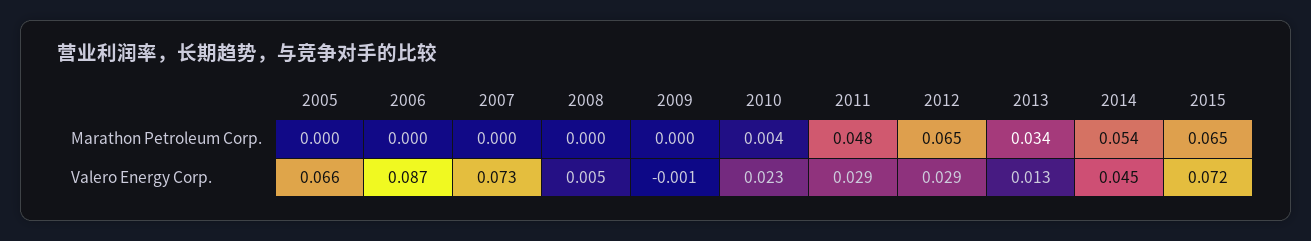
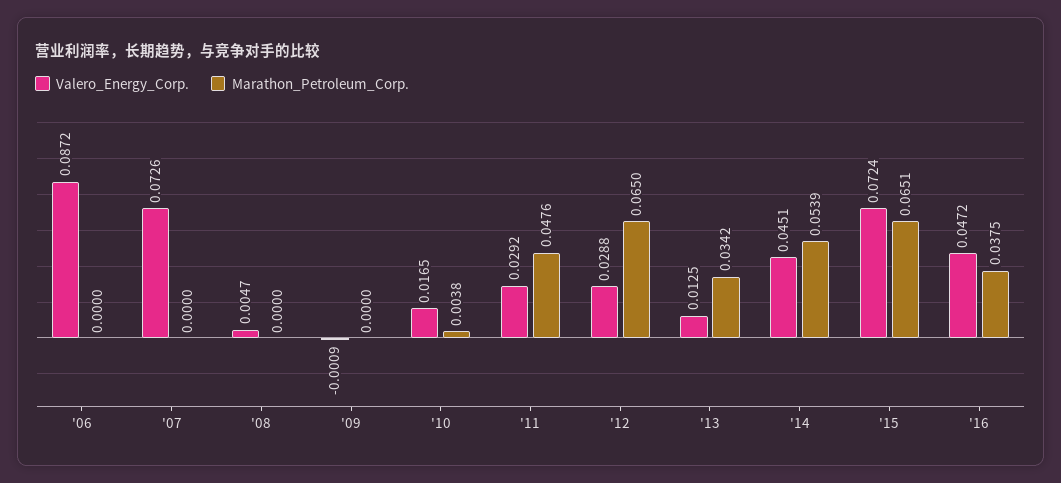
Marathon Petroleum Corp., 2005: 0 -> none
Valero Energy Corp., 2005: 0.066 -> none
Valero Energy Corp., 2010: 0.023 -> 0.0165
Valero Energy Corp., '16: none -> 0.0472
Marathon Petroleum Corp., '16: none -> 0.0375

